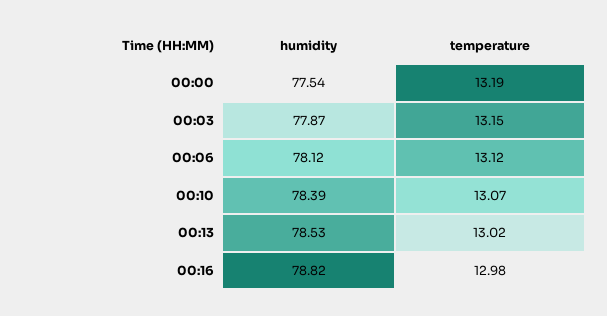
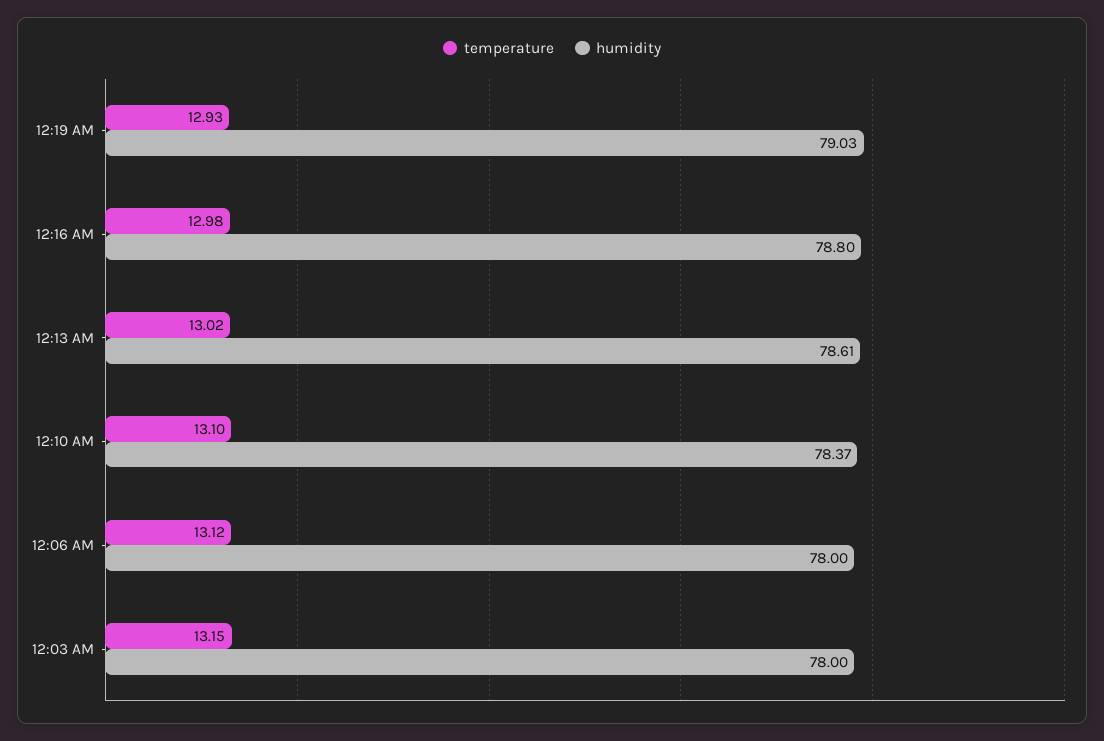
humidity, 00:00: 77.54 -> none
temperature, 00:00: 13.19 -> none
humidity, 00:03: 77.87 -> 78
humidity, 00:06: 78.12 -> 78
humidity, 00:10: 78.39 -> 78.37
temperature, 00:10: 13.07 -> 13.1
humidity, 00:13: 78.53 -> 78.61
humidity, 00:16: 78.82 -> 78.8
temperature, 12:19 AM: none -> 12.93
humidity, 12:19 AM: none -> 79.03

